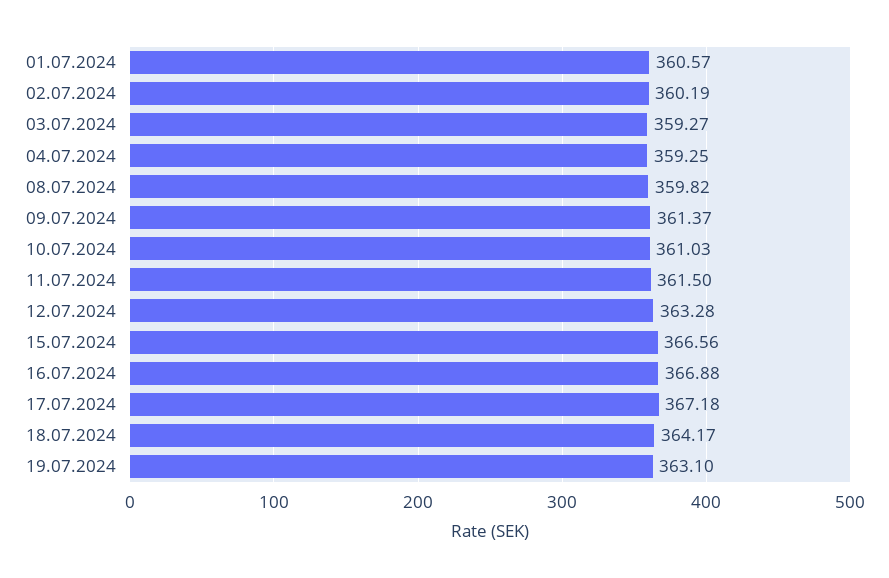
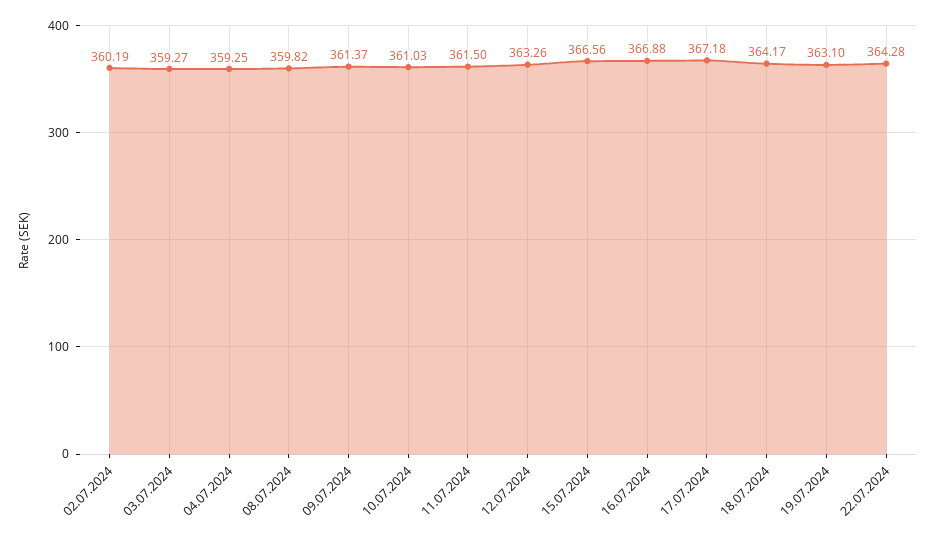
01.07.2024: 360.57 -> none
12.07.2024: 363.28 -> 363.26
22.07.2024: none -> 364.28

